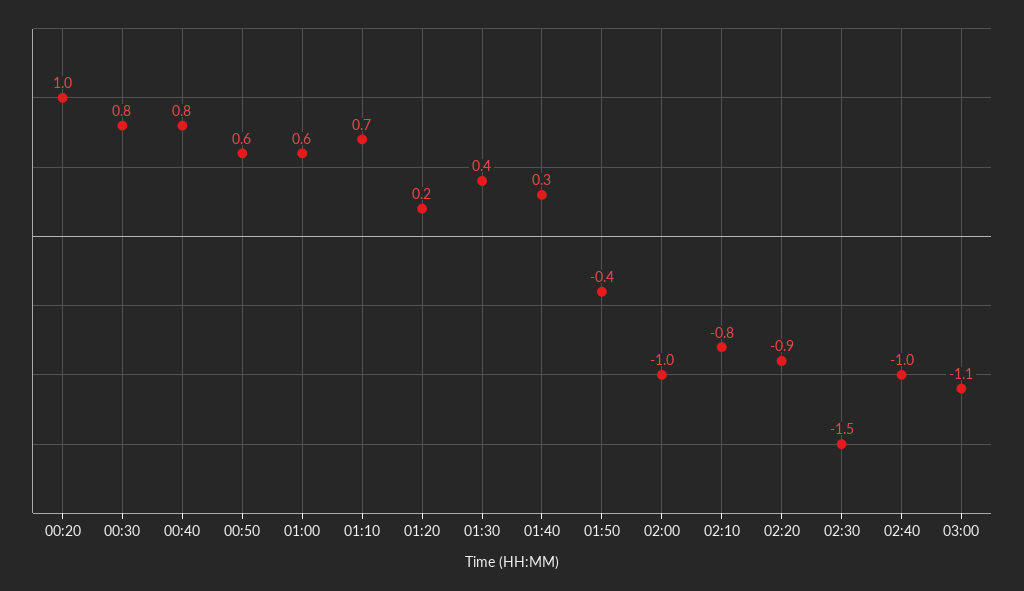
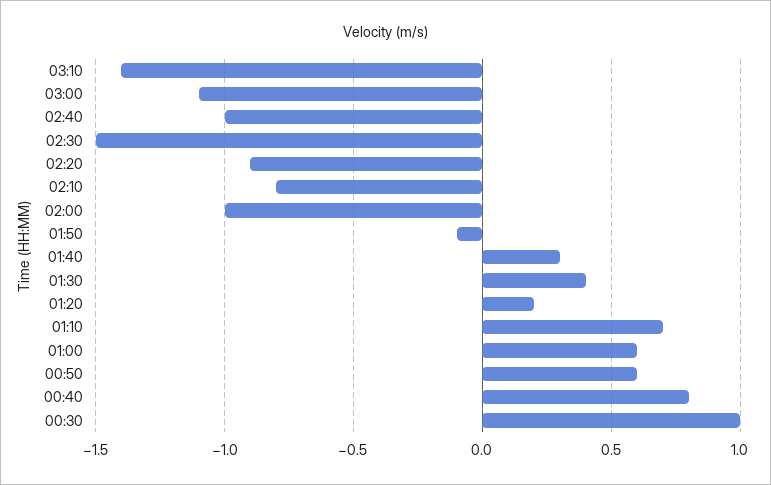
00:20: 1 -> none
00:30: 0.8 -> 1
01:50: -0.4 -> -0.1
03:10: none -> -1.4

